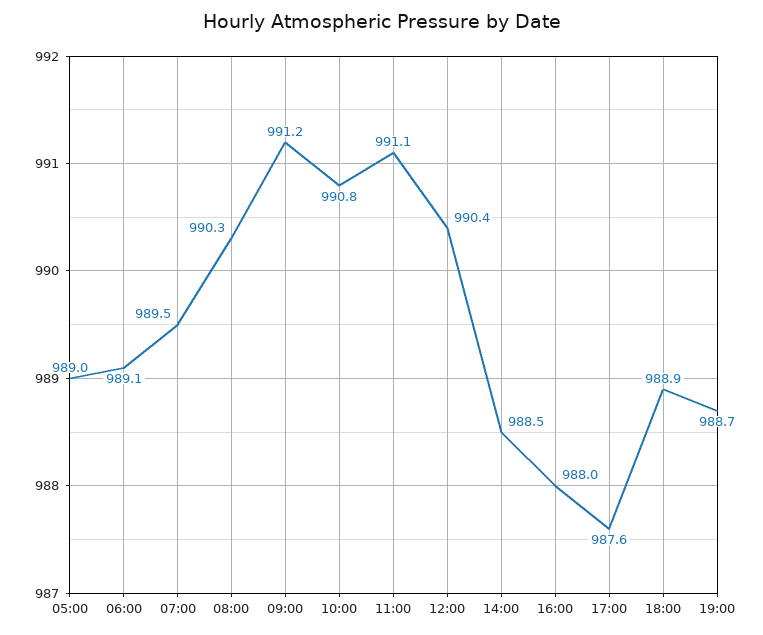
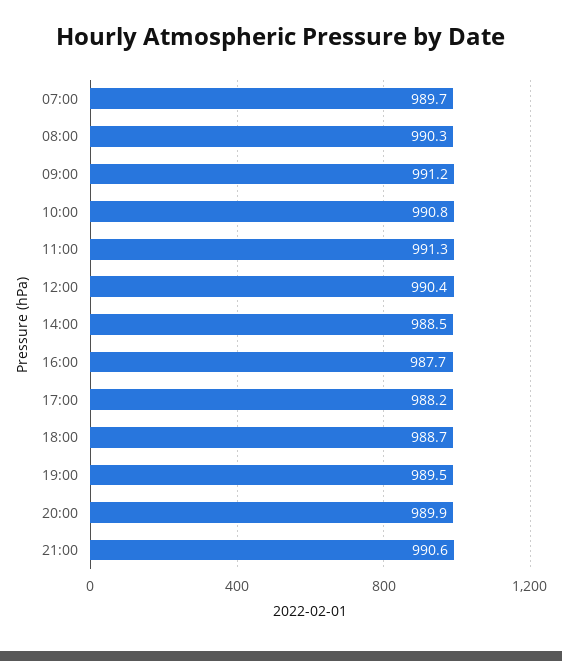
05:00: 989 -> none
06:00: 989.1 -> none
07:00: 989.5 -> 989.7
11:00: 991.1 -> 991.3
16:00: 988 -> 987.7
17:00: 987.6 -> 988.2
18:00: 988.9 -> 988.7
19:00: 988.7 -> 989.5
20:00: none -> 989.9
21:00: none -> 990.6

